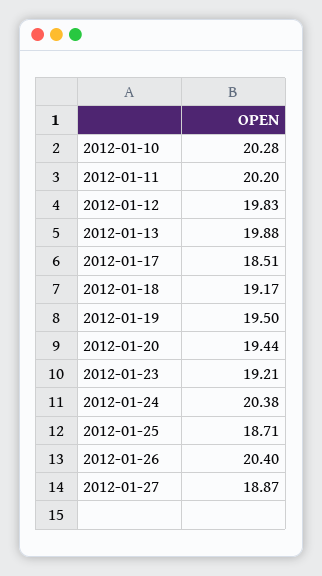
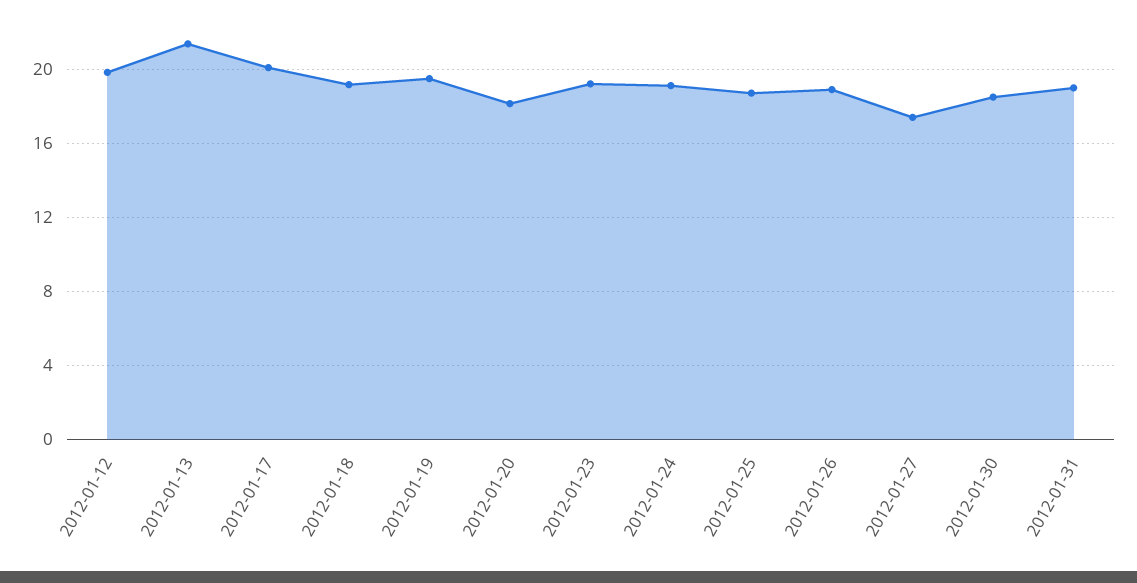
2012-01-10: 20.28 -> none
2012-01-11: 20.2 -> none
2012-01-13: 19.88 -> 21.5
2012-01-17: 18.51 -> 20
2012-01-20: 19.44 -> 18
2012-01-24: 20.38 -> 19
2012-01-26: 20.4 -> 19
2012-01-27: 18.87 -> 17.5
2012-01-30: none -> 18.5
2012-01-31: none -> 19

